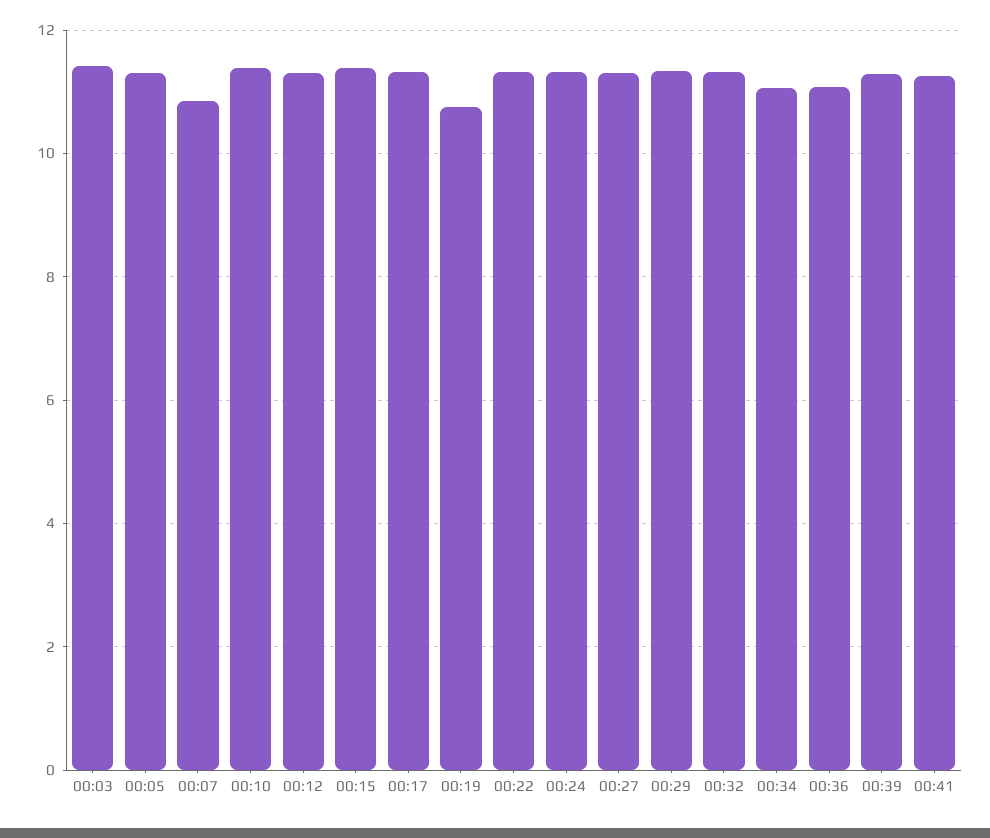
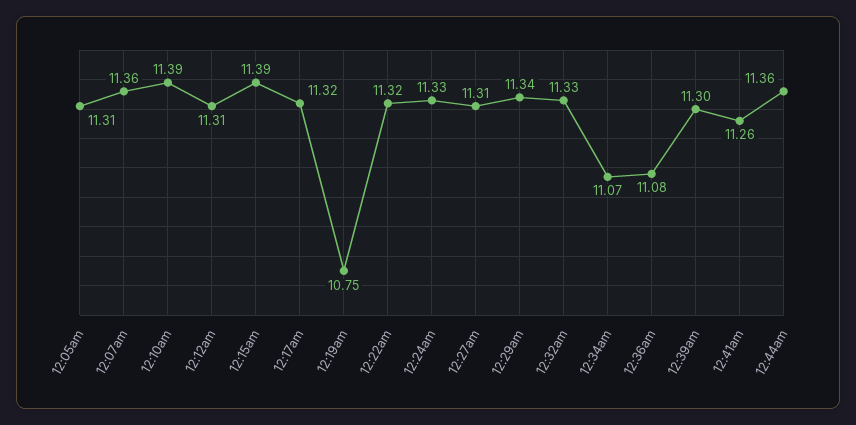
00:03: 11.4 -> none
00:07: 10.8 -> 11.36
12:44am: none -> 11.36

